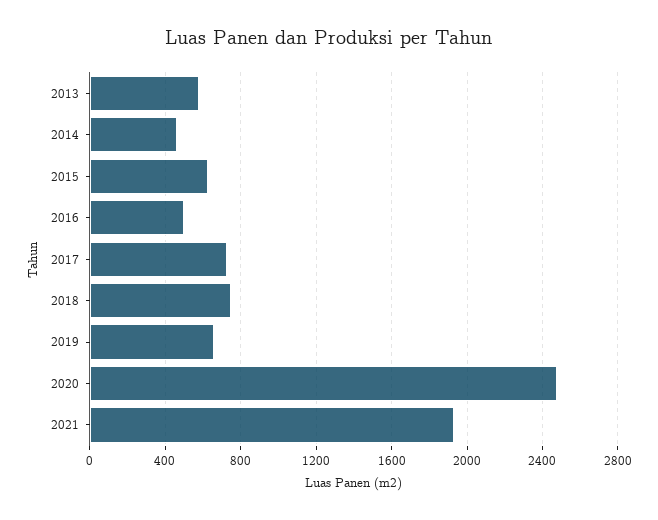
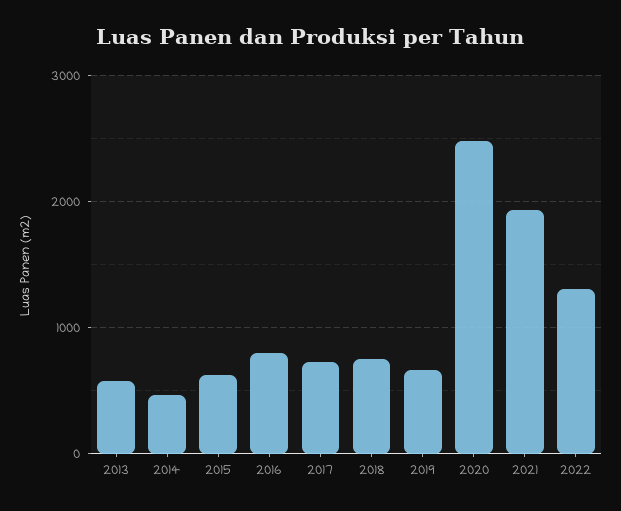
2016: 500 -> 800
2022: none -> 1300

